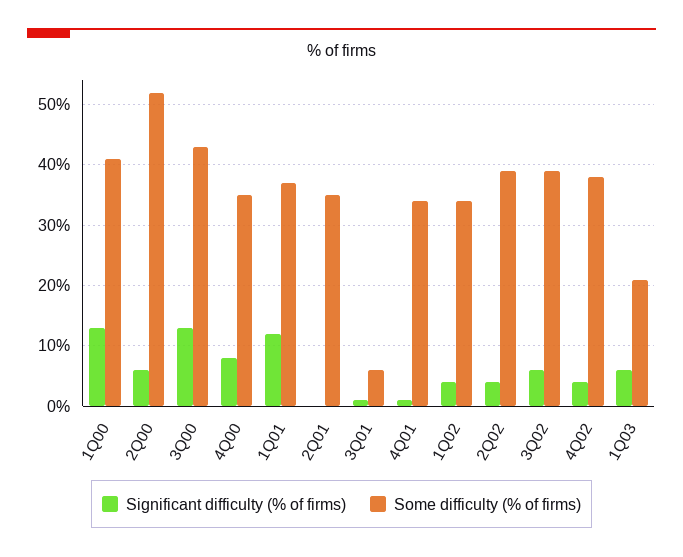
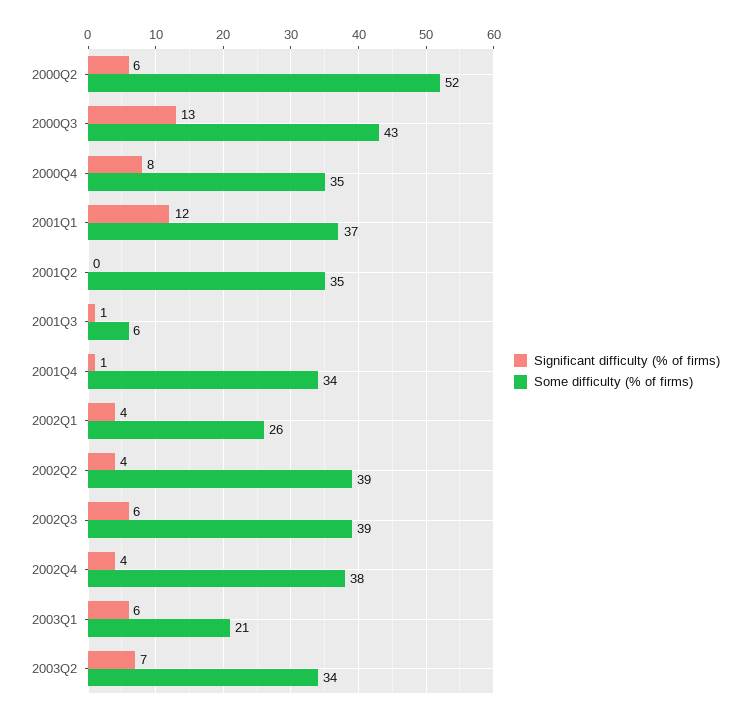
Significant difficulty (% of firms), 1Q00: 13 -> none
Some difficulty (% of firms), 1Q00: 41 -> none
Some difficulty (% of firms), 1Q02: 34 -> 26
Significant difficulty (% of firms), 2003Q2: none -> 7
Some difficulty (% of firms), 2003Q2: none -> 34

